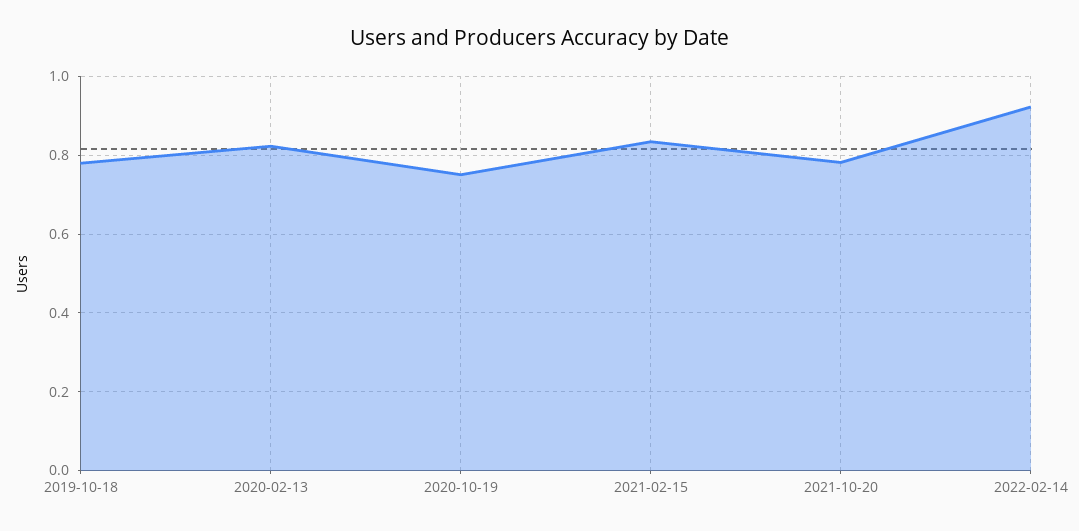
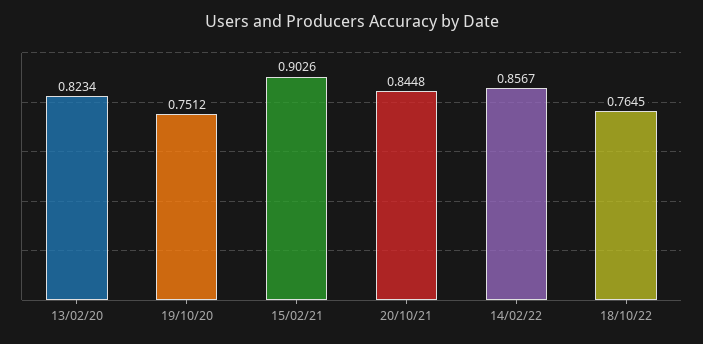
2019-10-18: 0.78 -> none
2021-02-15: 0.84 -> 0.9026
2021-10-20: 0.78 -> 0.8448
2022-02-14: 0.92 -> 0.8567
18/10/22: none -> 0.7645

